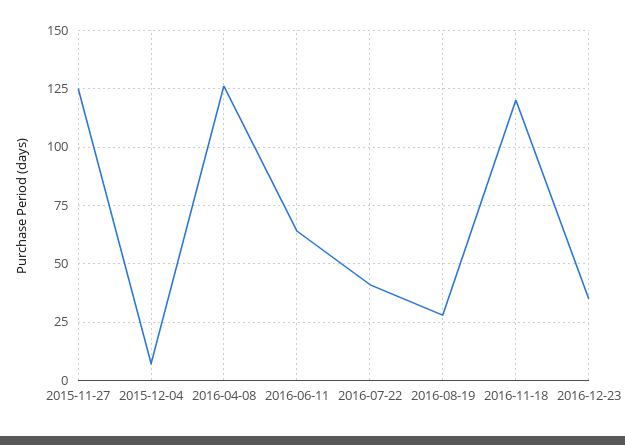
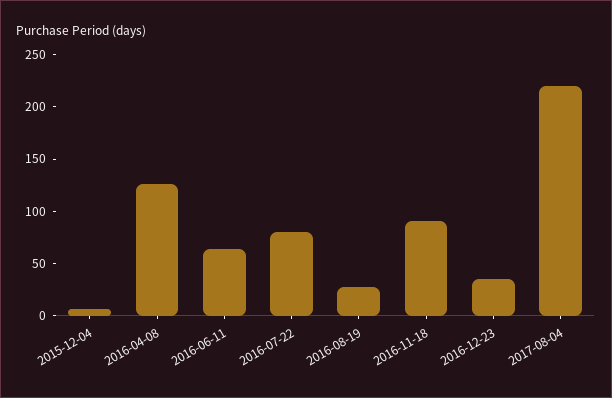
2015-11-27: 125 -> none
2016-07-22: 40 -> 80
2016-11-18: 120 -> 90
2017-08-04: none -> 220

